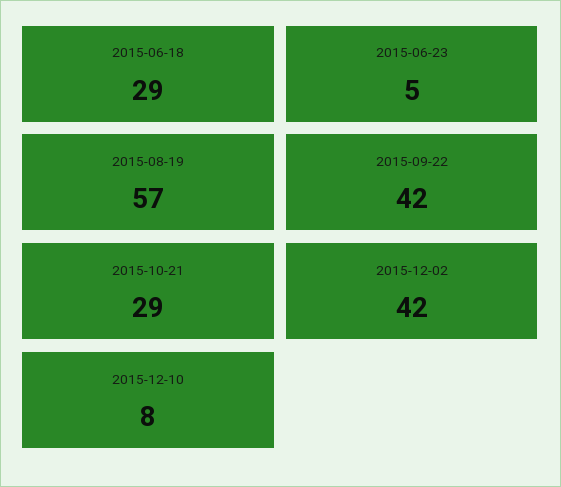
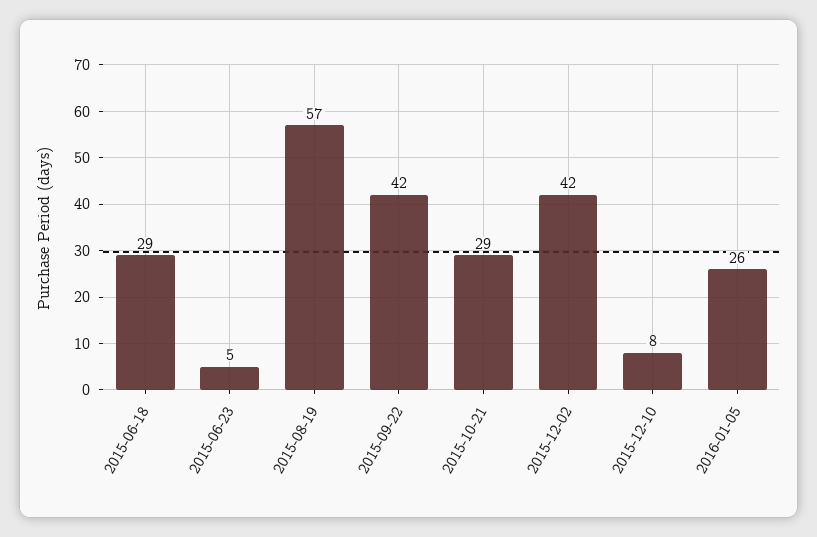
2016-01-05: none -> 26

